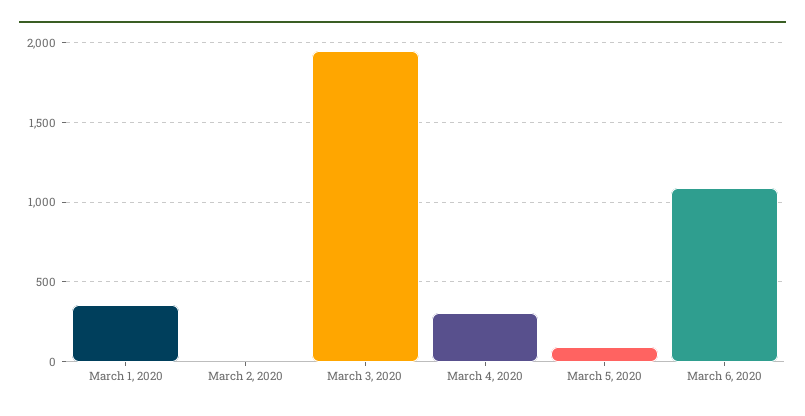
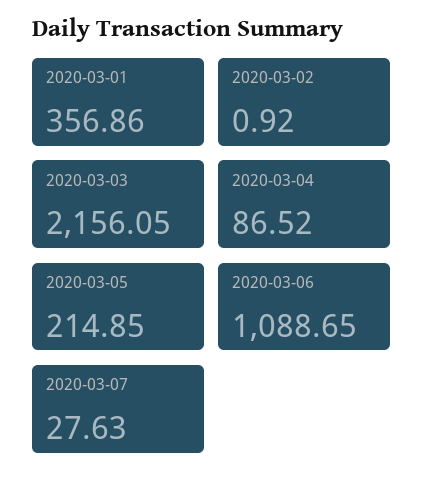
March 3, 2020: 1950 -> 2156.05
March 4, 2020: 300 -> 86.52
March 5, 2020: 100 -> 214.85
2020-03-07: none -> 27.63

